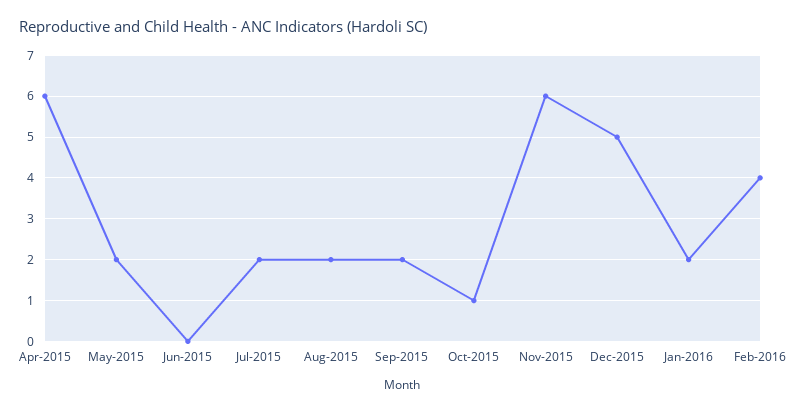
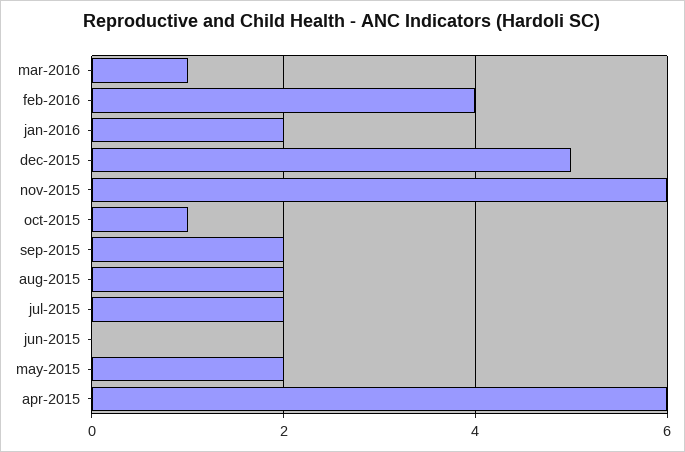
mar-2016: none -> 1

